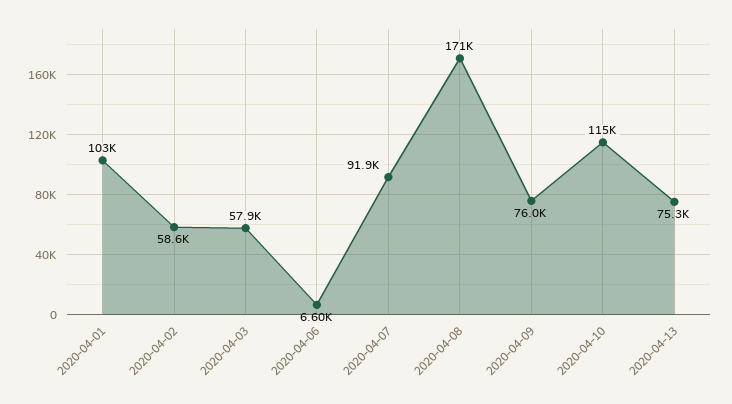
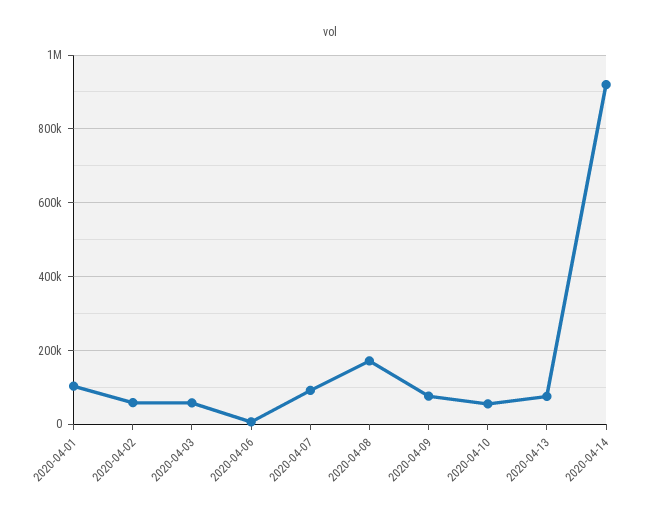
2020-04-10: 115000 -> 60000
2020-04-14: none -> 920000

